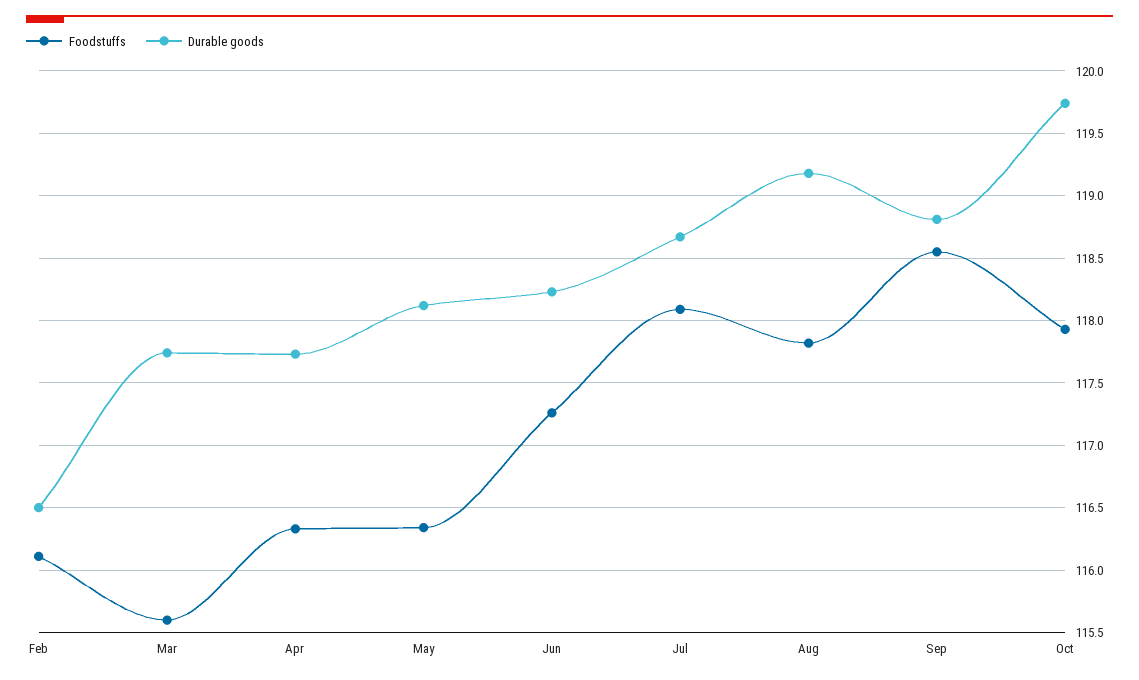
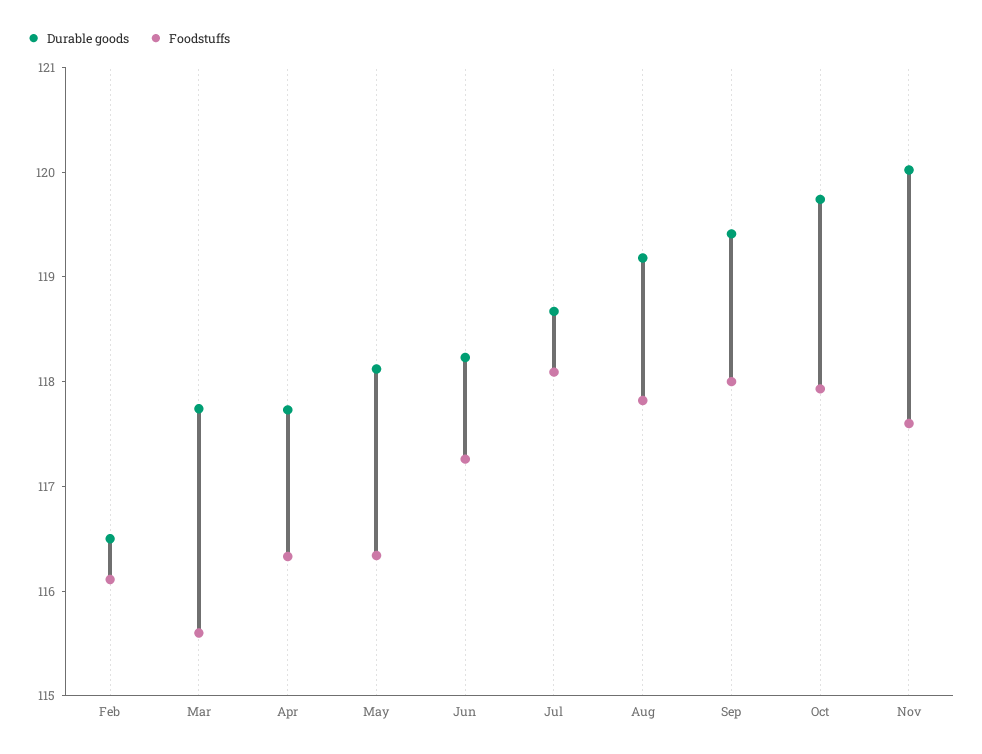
Foodstuffs, Sep: 118.55 -> 118
Durable goods, Sep: 118.8 -> 119.4
Durable goods, Nov: none -> 120
Foodstuffs, Nov: none -> 117.6

